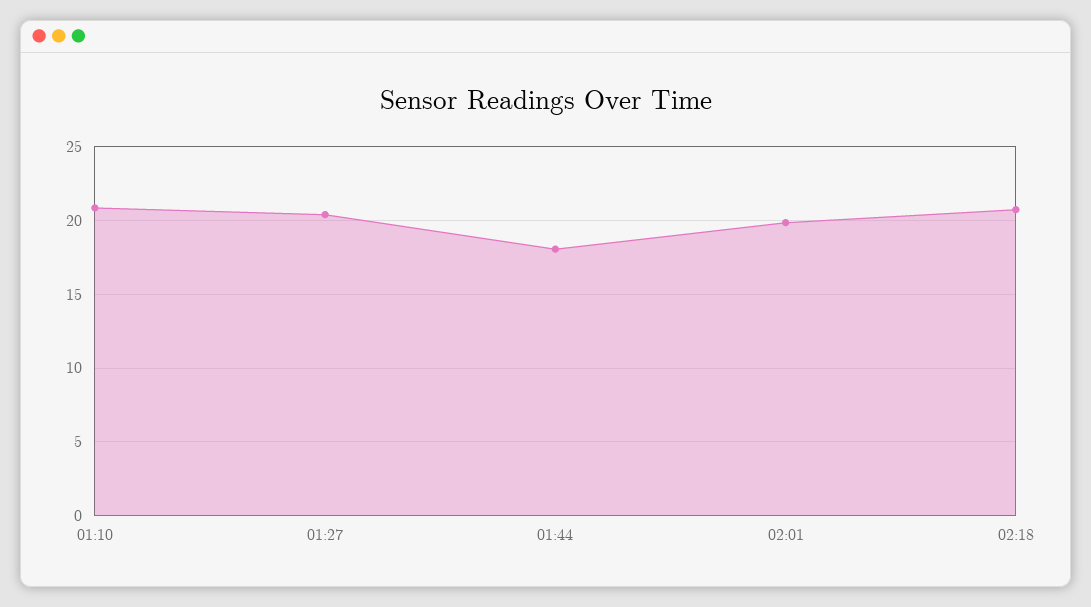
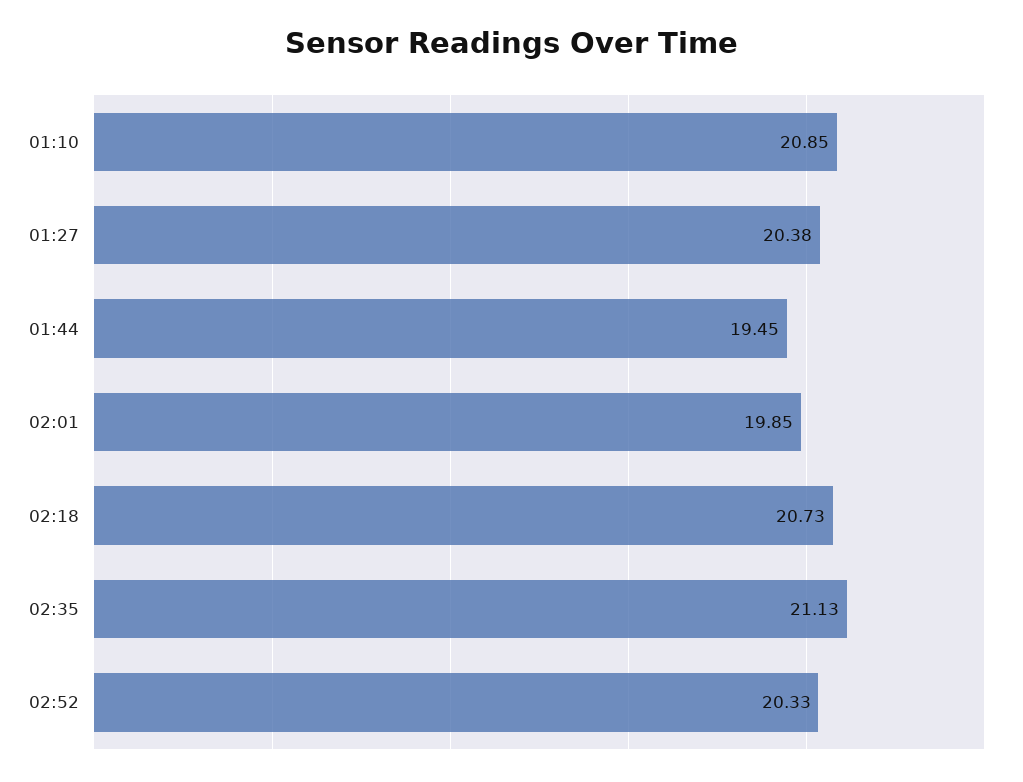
01:44: 18 -> 19.45
02:35: none -> 21.13
02:52: none -> 20.33

